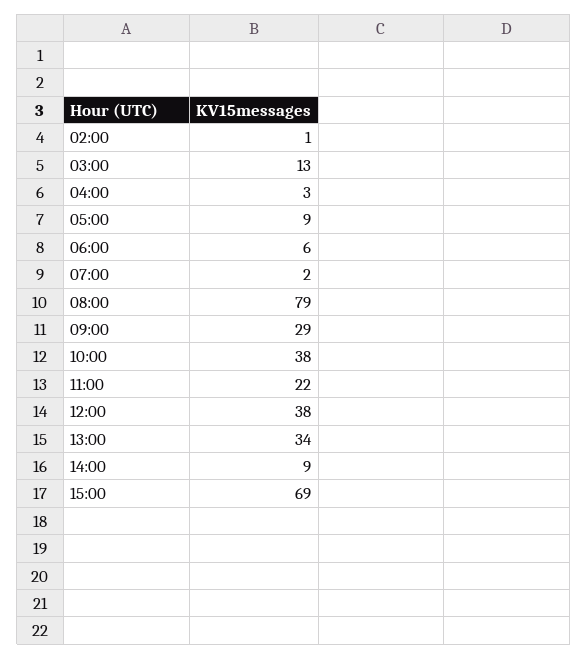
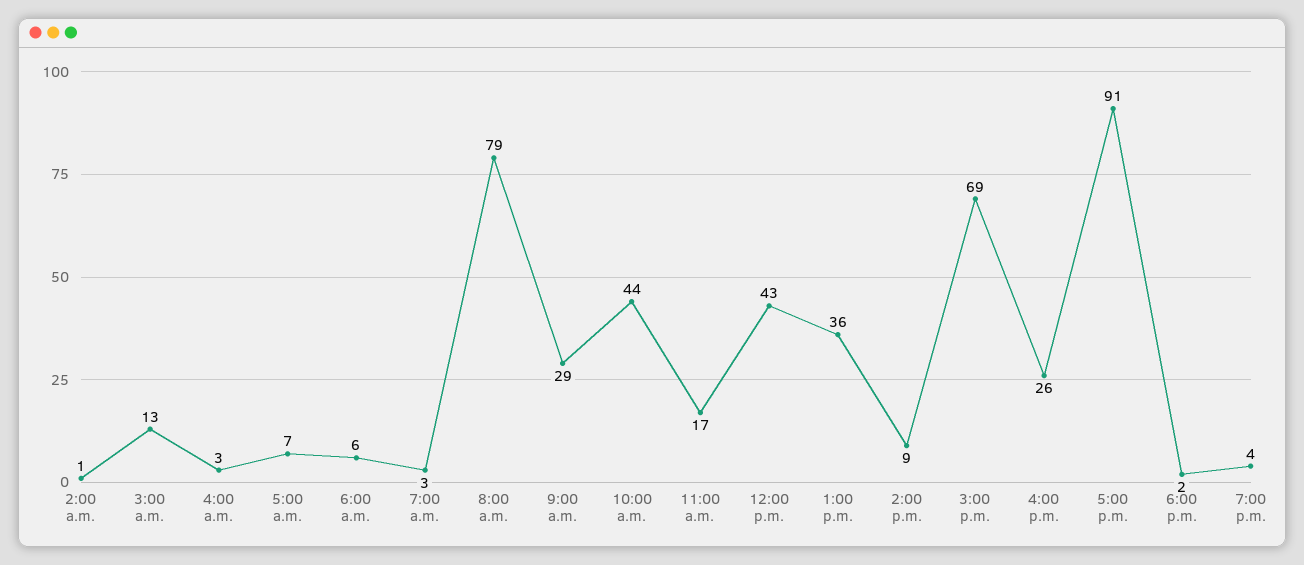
05:00: 9 -> 7
07:00: 2 -> 3
10:00: 38 -> 44
11:00: 22 -> 17
12:00: 38 -> 43
13:00: 34 -> 36
4:00 p.m.: none -> 26
5:00 p.m.: none -> 91
6:00 p.m.: none -> 2
7:00 p.m.: none -> 4

